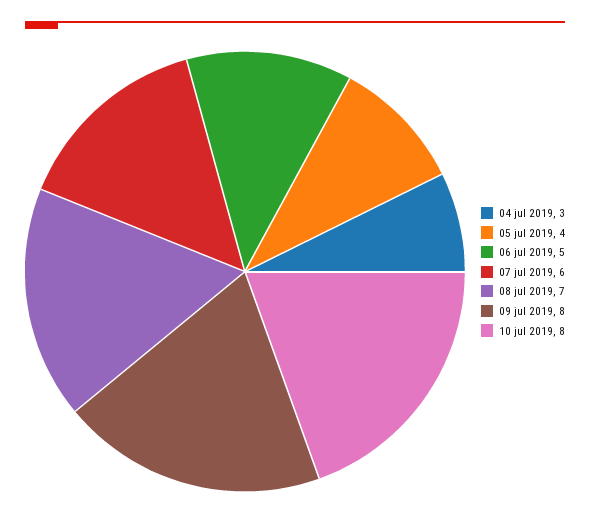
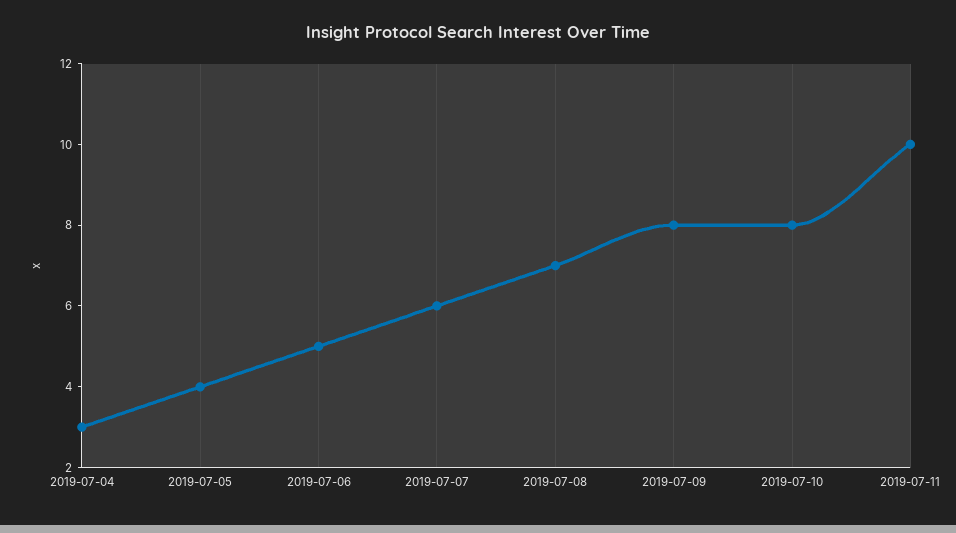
2019-07-11: none -> 10

